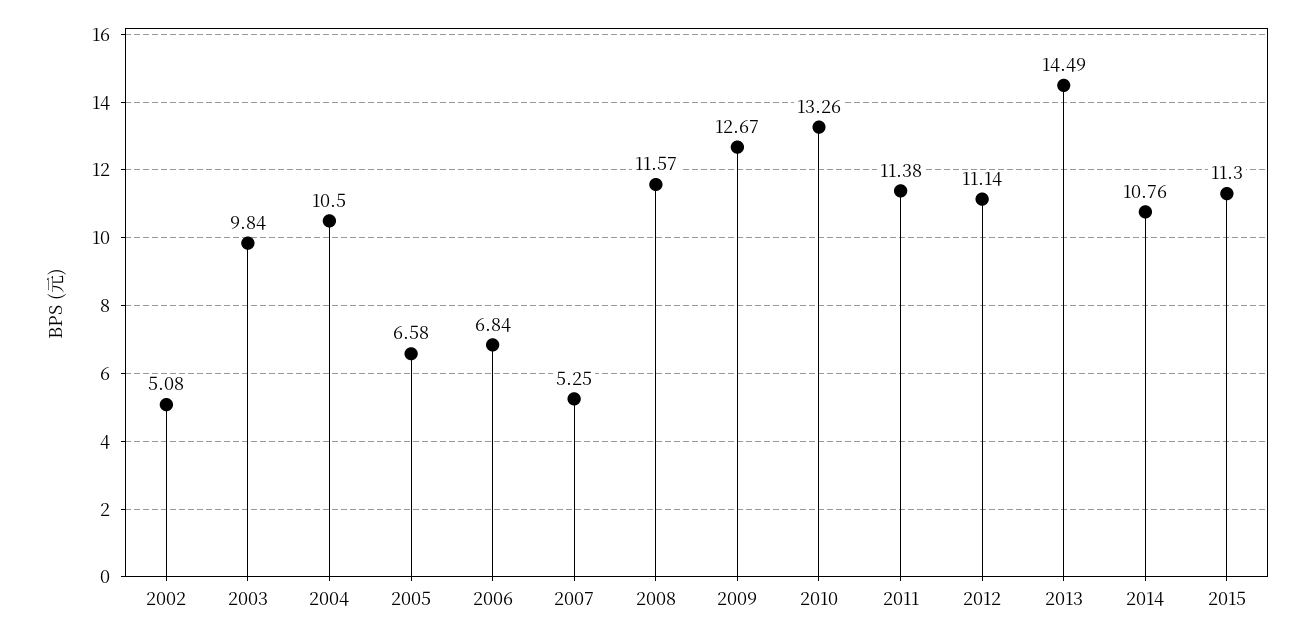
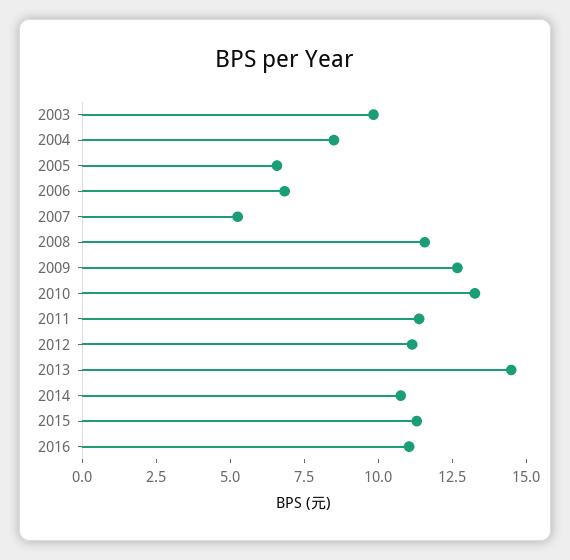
2002: 5.08 -> none
2004: 10.5 -> 8.5
2016: none -> 11

